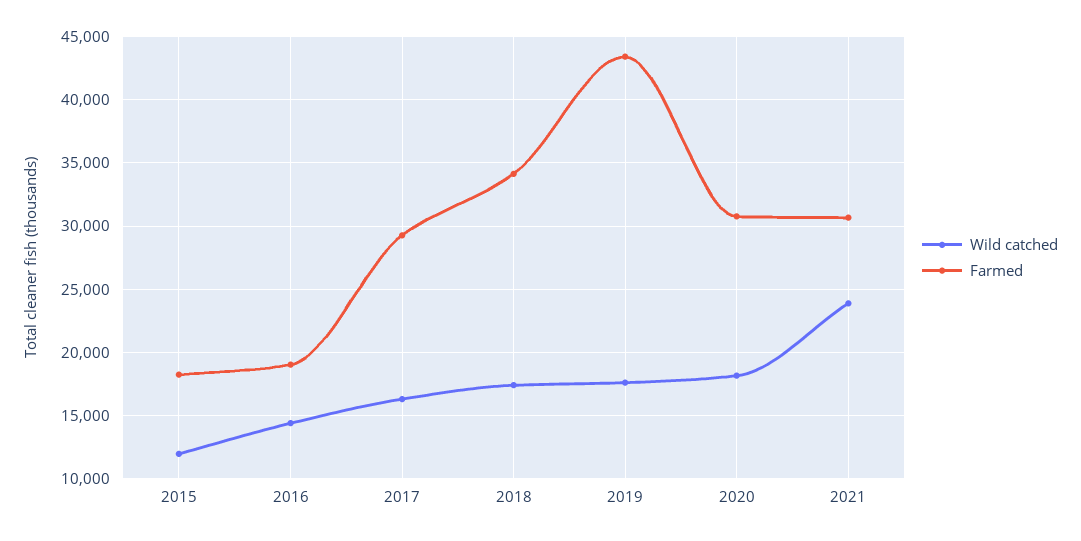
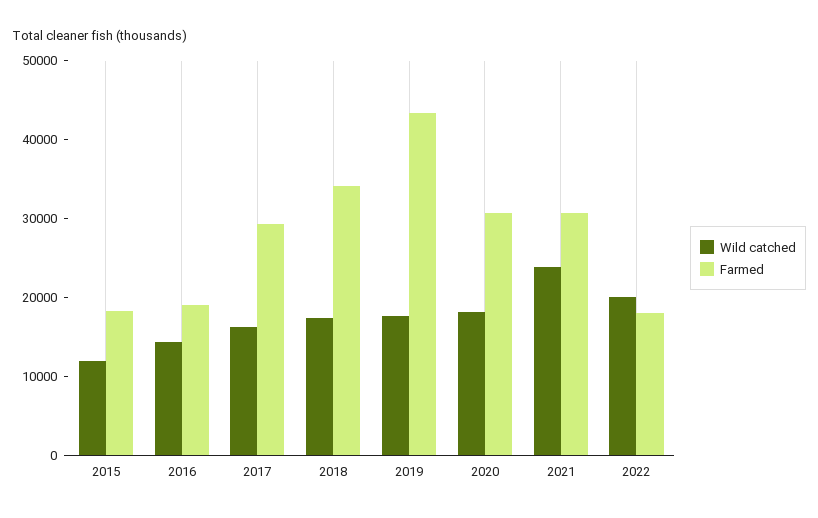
Wild catched, 2022: none -> 20000
Farmed, 2022: none -> 18000

